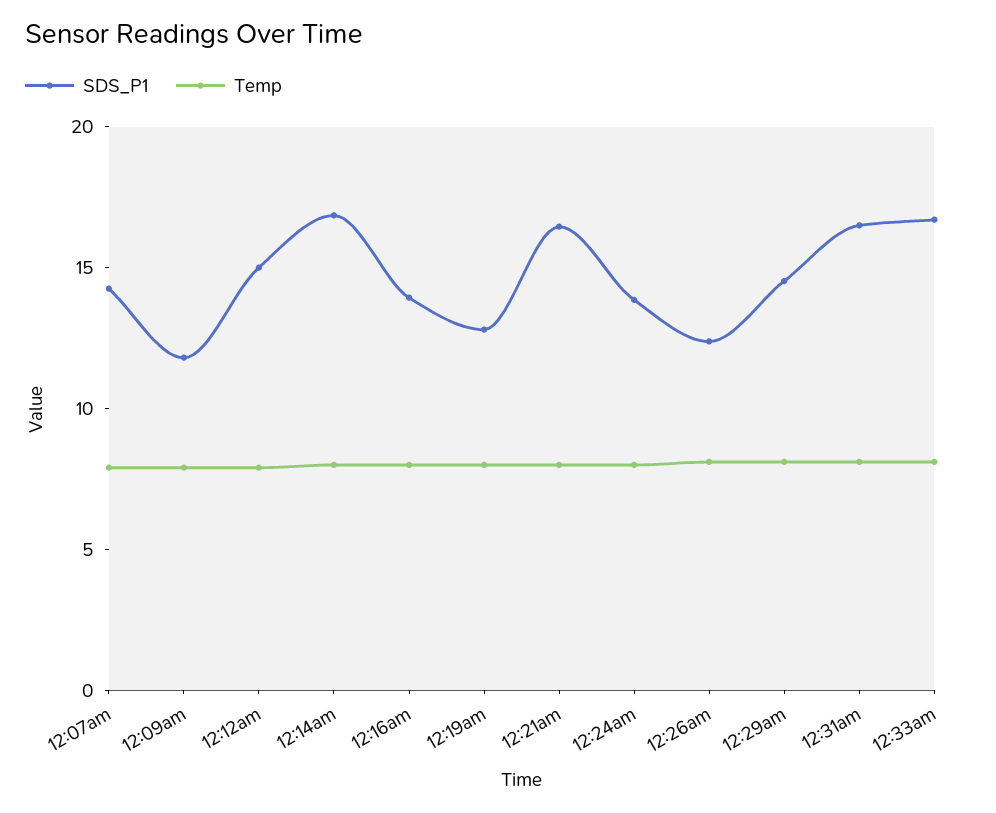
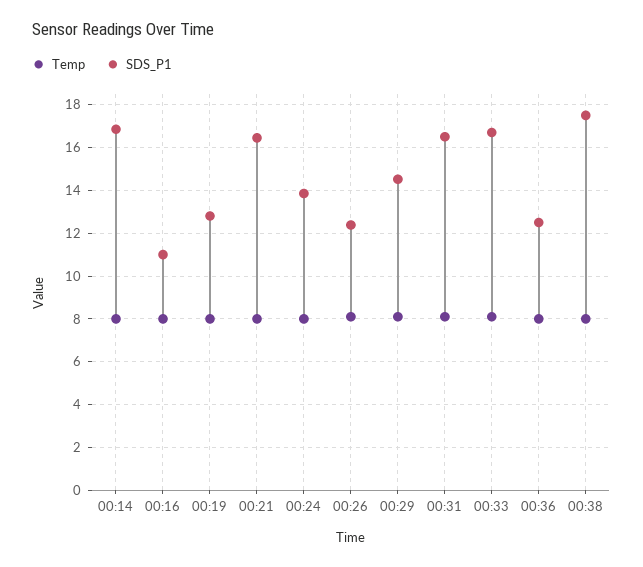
SDS_P1, 12:07am: 14 -> none
Temp, 12:07am: 8 -> none
SDS_P1, 12:09am: 12 -> none
Temp, 12:09am: 8 -> none
SDS_P1, 12:12am: 15 -> none
Temp, 12:12am: 8 -> none
SDS_P1, 12:16am: 14 -> 11
Temp, 00:36: none -> 8
SDS_P1, 00:36: none -> 12.5
Temp, 00:38: none -> 8
SDS_P1, 00:38: none -> 17.5

